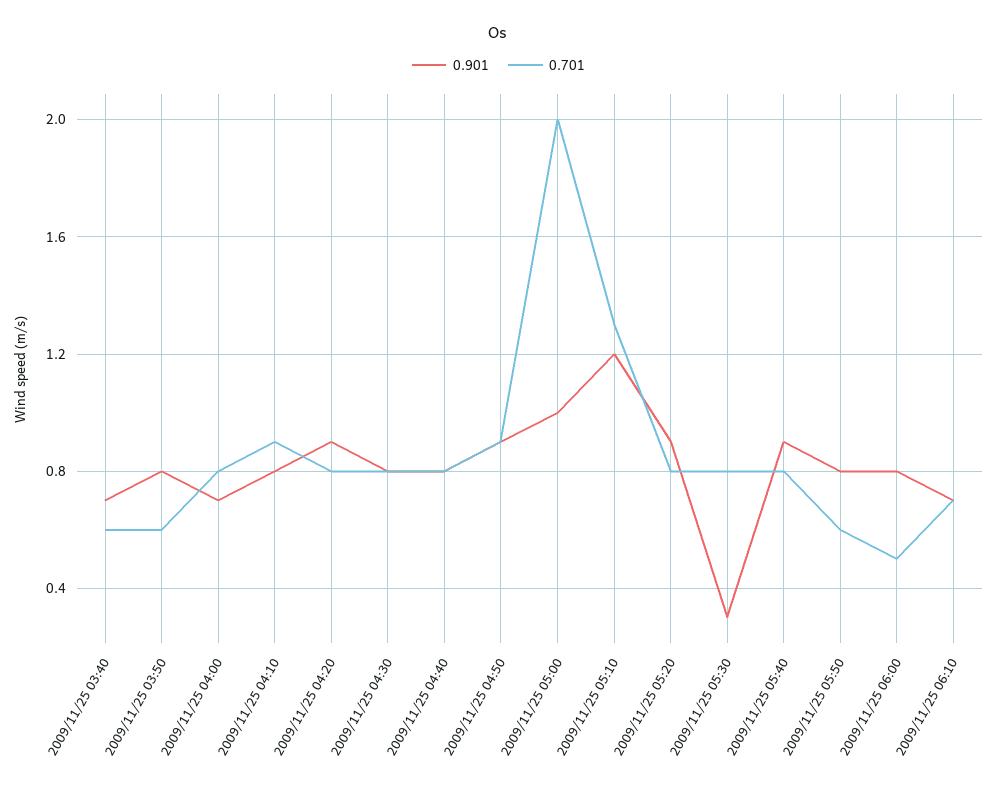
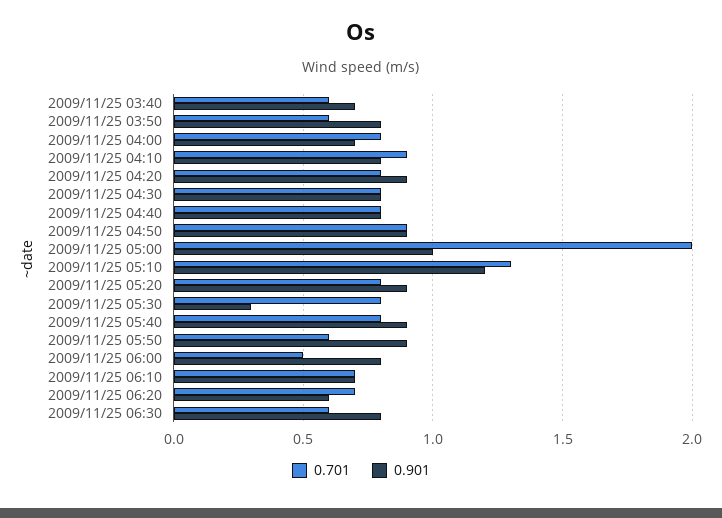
0.901, 2009/11/25 05:50: 0.8 -> 0.9
0.701, 2009/11/25 06:20: none -> 0.7
0.901, 2009/11/25 06:20: none -> 0.6
0.701, 2009/11/25 06:30: none -> 0.6
0.901, 2009/11/25 06:30: none -> 0.8

